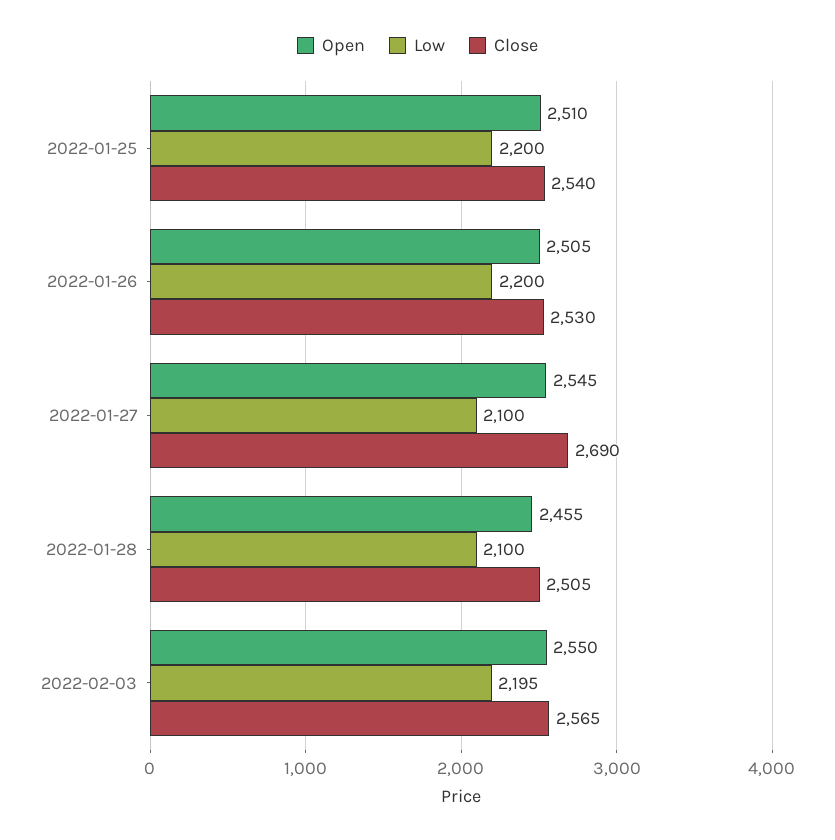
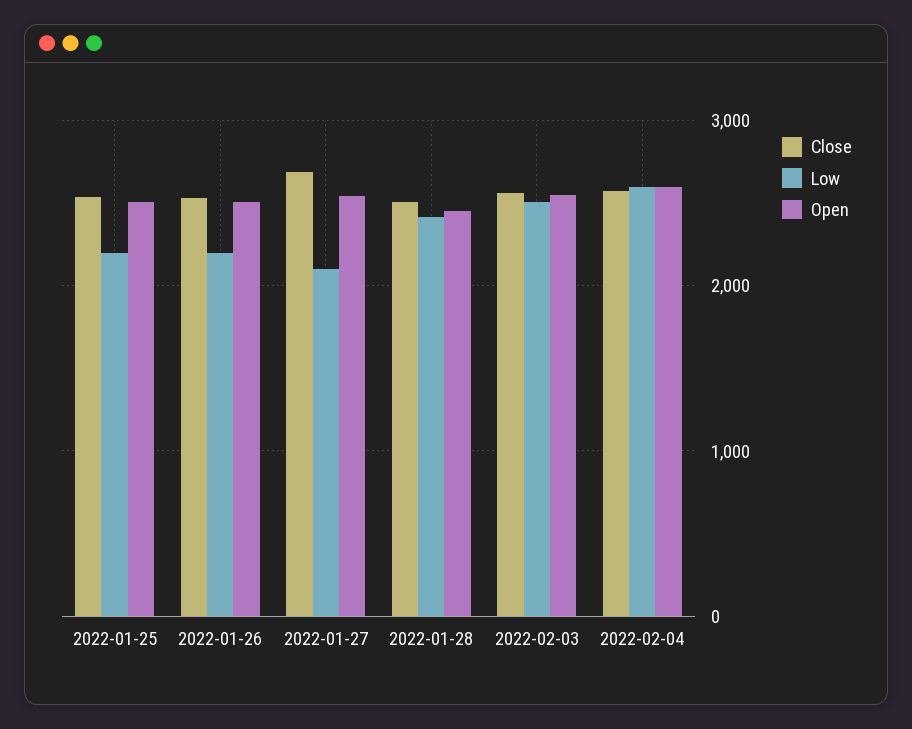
Low, 2022-01-28: 2100 -> 2400
Low, 2022-02-03: 2195 -> 2500
Close, 2022-02-04: none -> 2600
Low, 2022-02-04: none -> 2600
Open, 2022-02-04: none -> 2600

